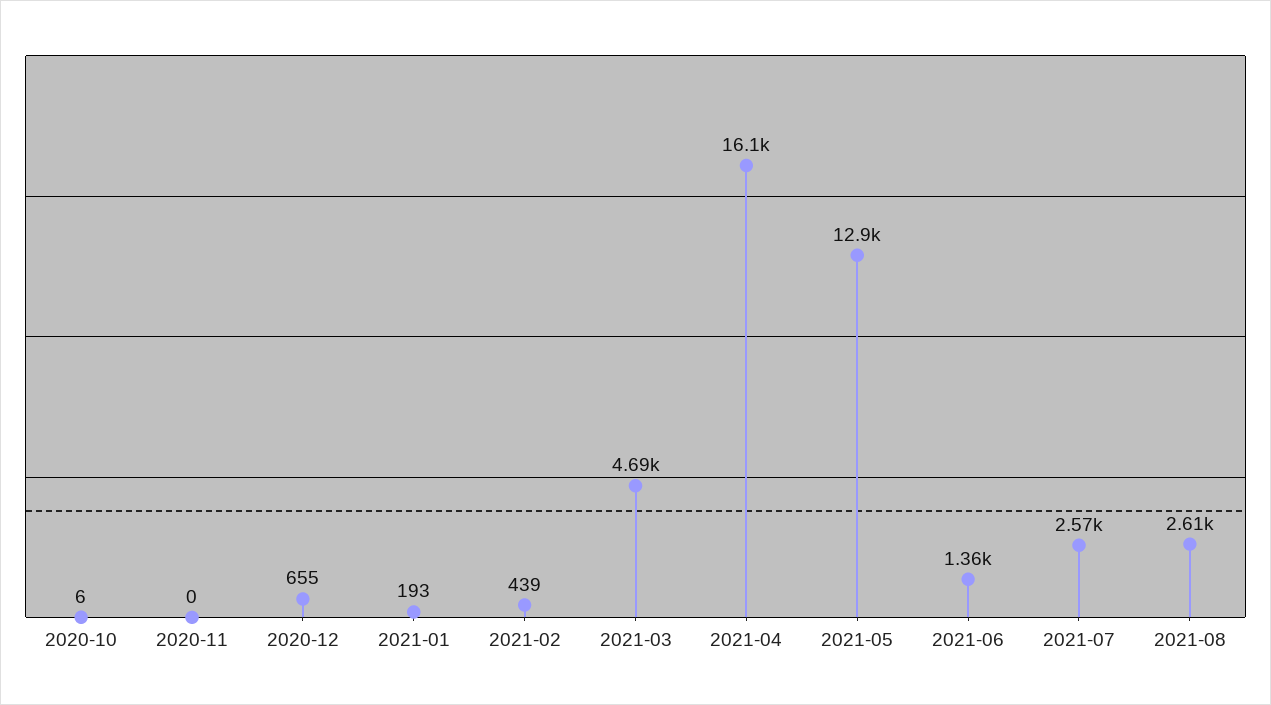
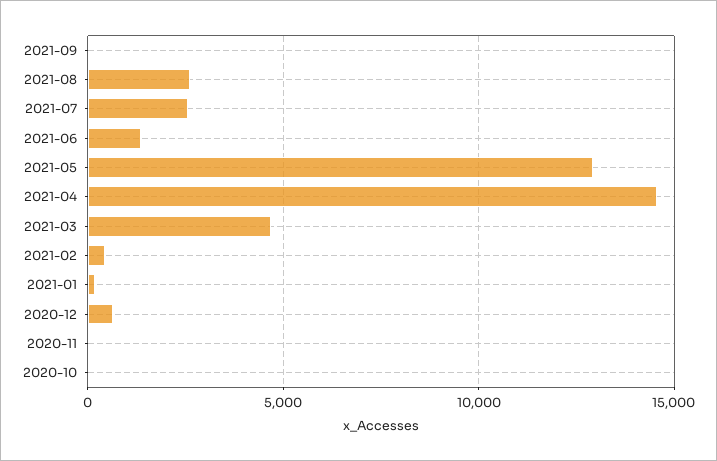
2021-04: 16100 -> 14500
2021-09: none -> 0

